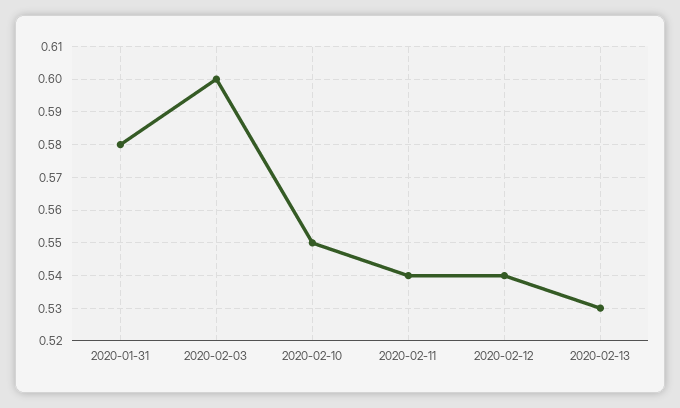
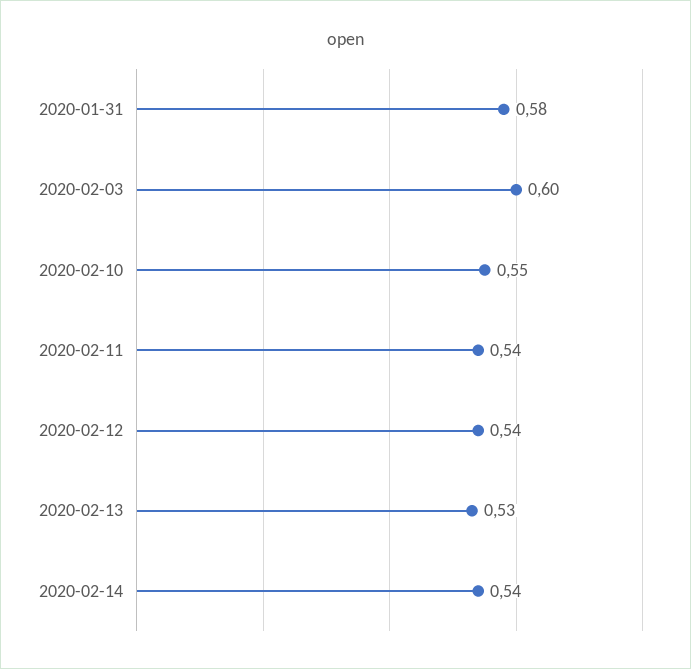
2020-02-14: none -> 0.54

